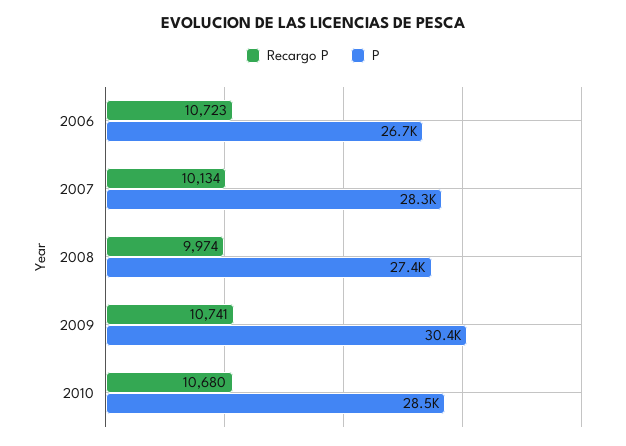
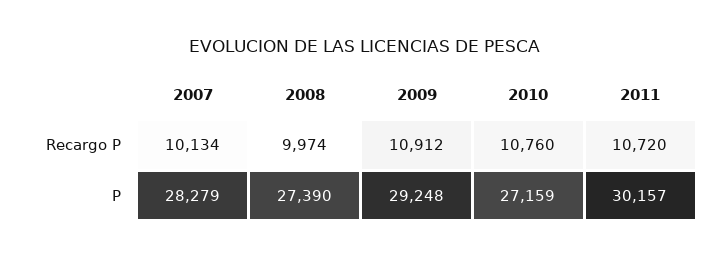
Recargo P, 2006: 10723 -> none
P, 2006: 26700 -> none
Recargo P, 2009: 10741 -> 10912
P, 2009: 30400 -> 29248
Recargo P, 2010: 10680 -> 10760
P, 2010: 28500 -> 27159
Recargo P, 2011: none -> 10720
P, 2011: none -> 30157

